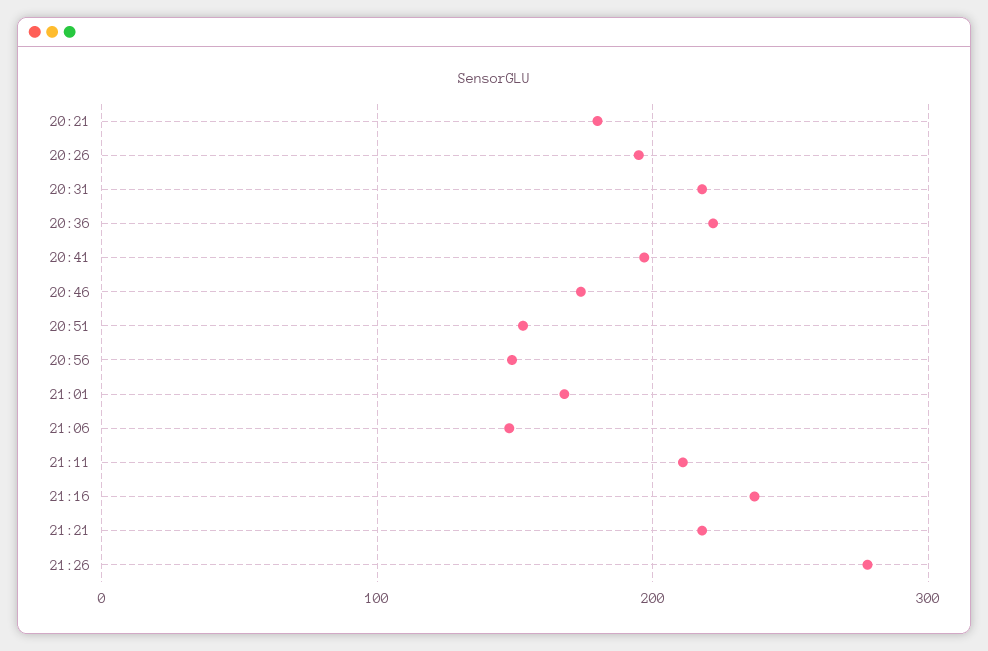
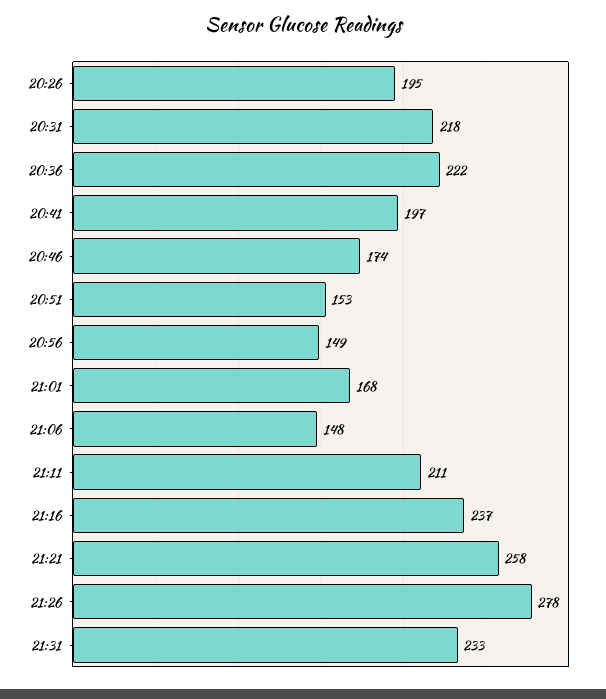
20:21: 180 -> none
21:21: 220 -> 258
21:31: none -> 233

